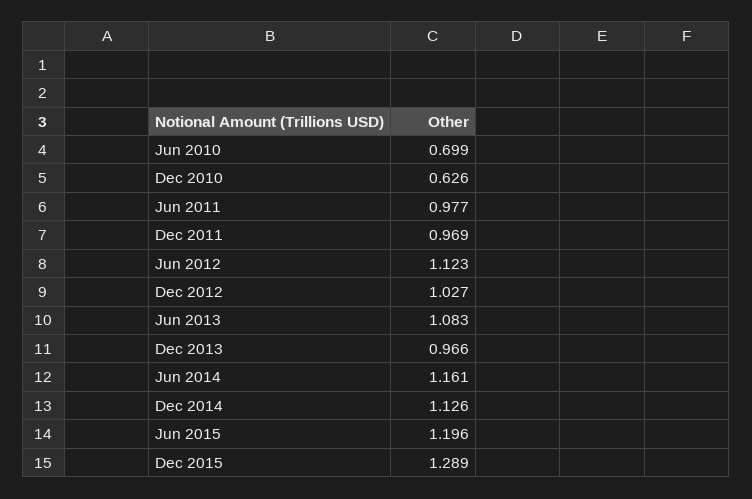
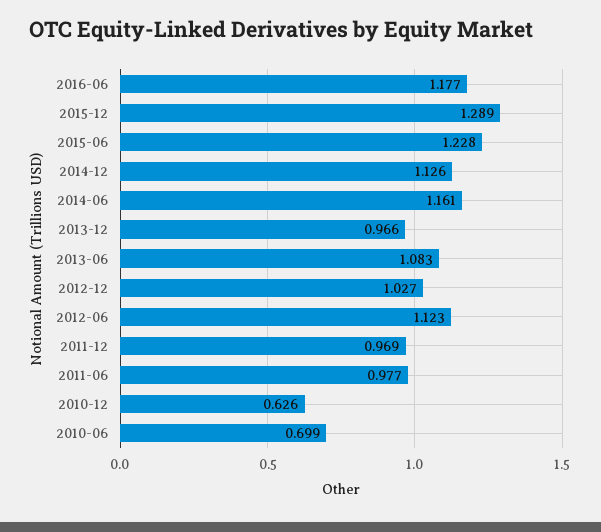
Jun 2015: 1.196 -> 1.228
2016-06: none -> 1.177

